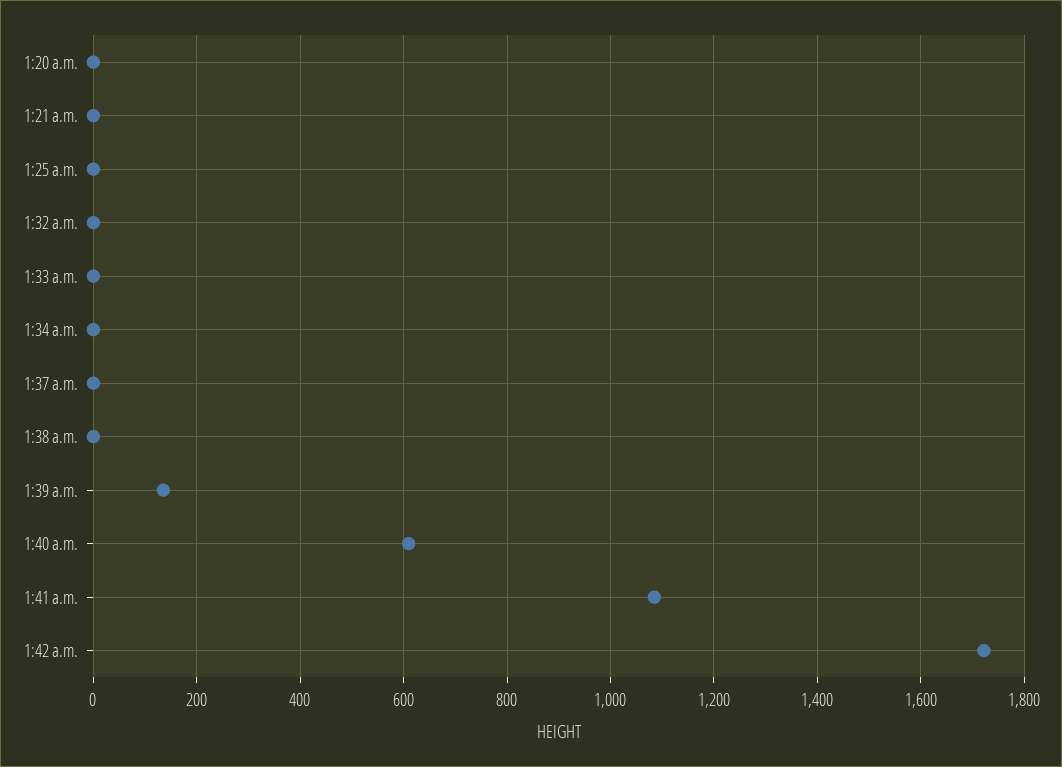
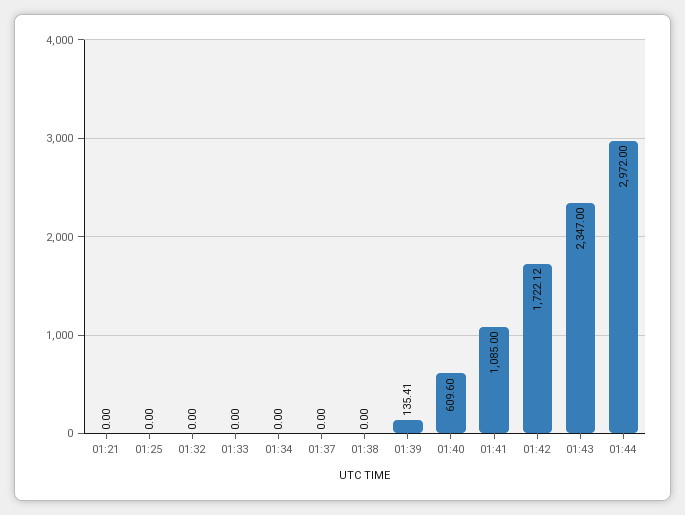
1:20 a.m.: 0 -> none
01:43: none -> 2347
01:44: none -> 2972

